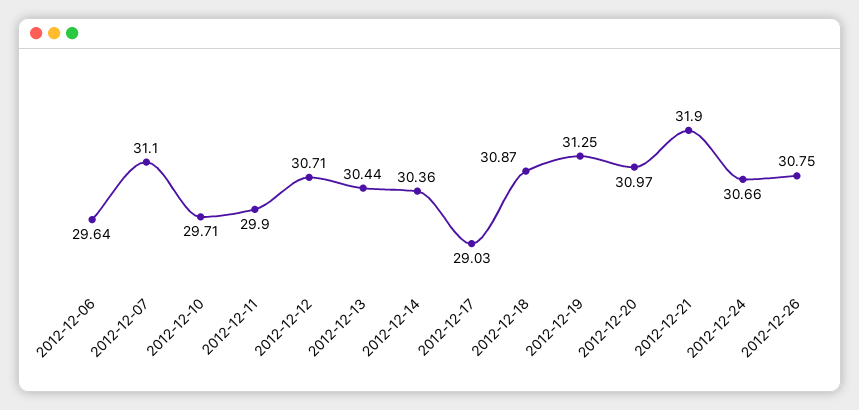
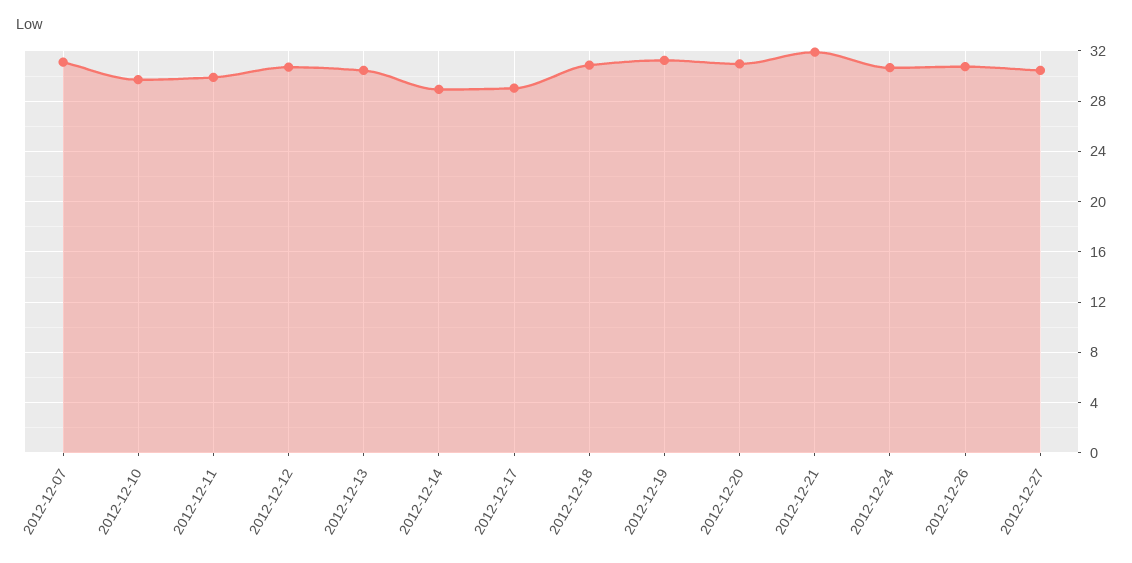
2012-12-06: 29.64 -> none
2012-12-14: 30.36 -> 29
2012-12-27: none -> 30.5

